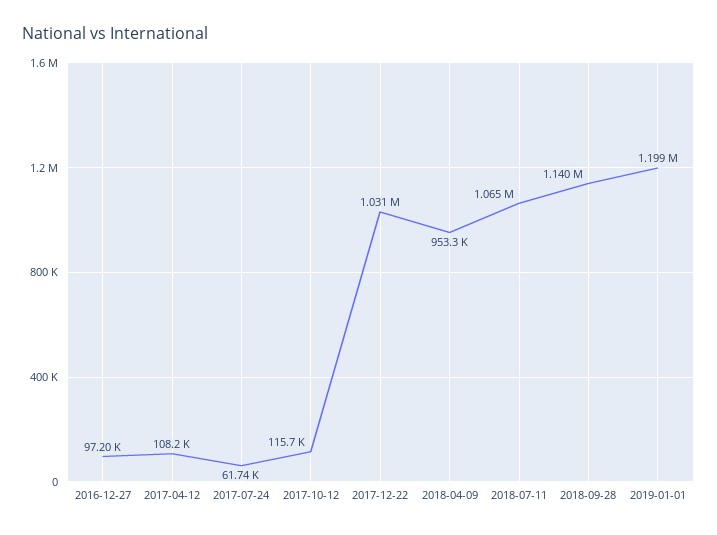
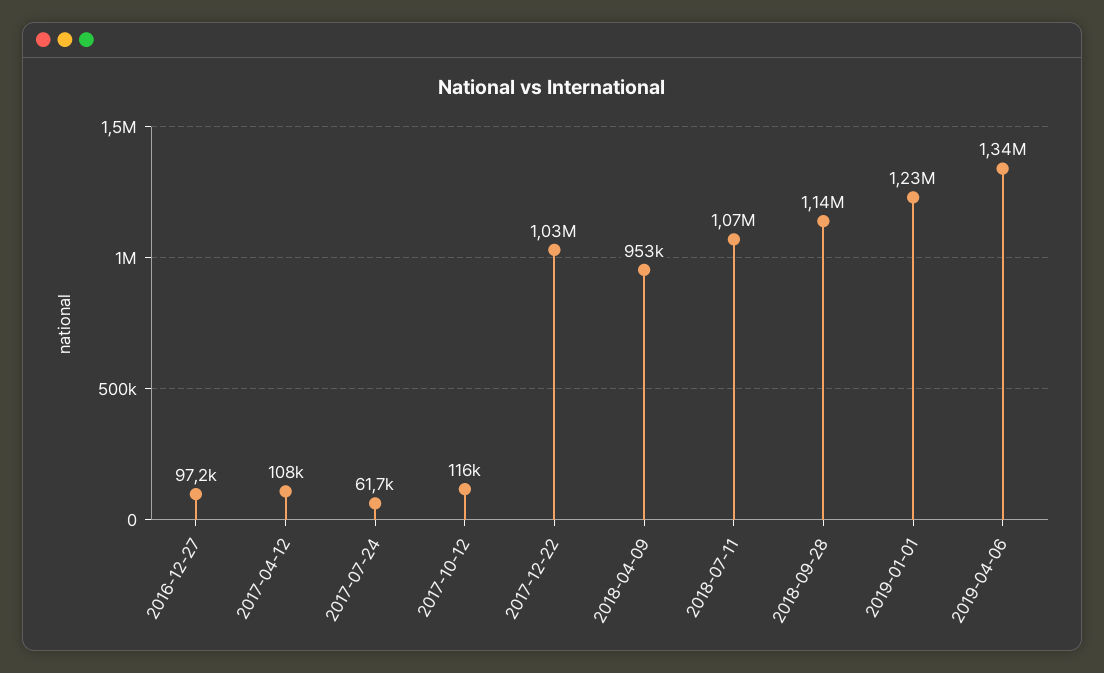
2019-01-01: 1199000 -> 1230000
2019-04-06: none -> 1340000

